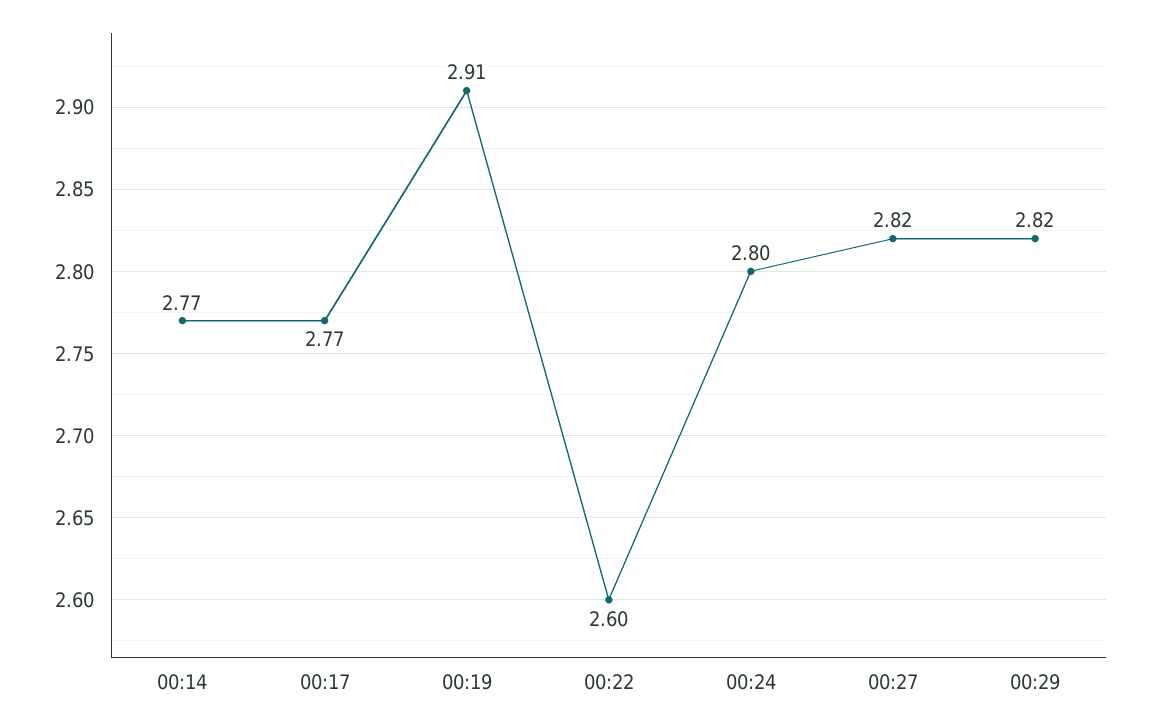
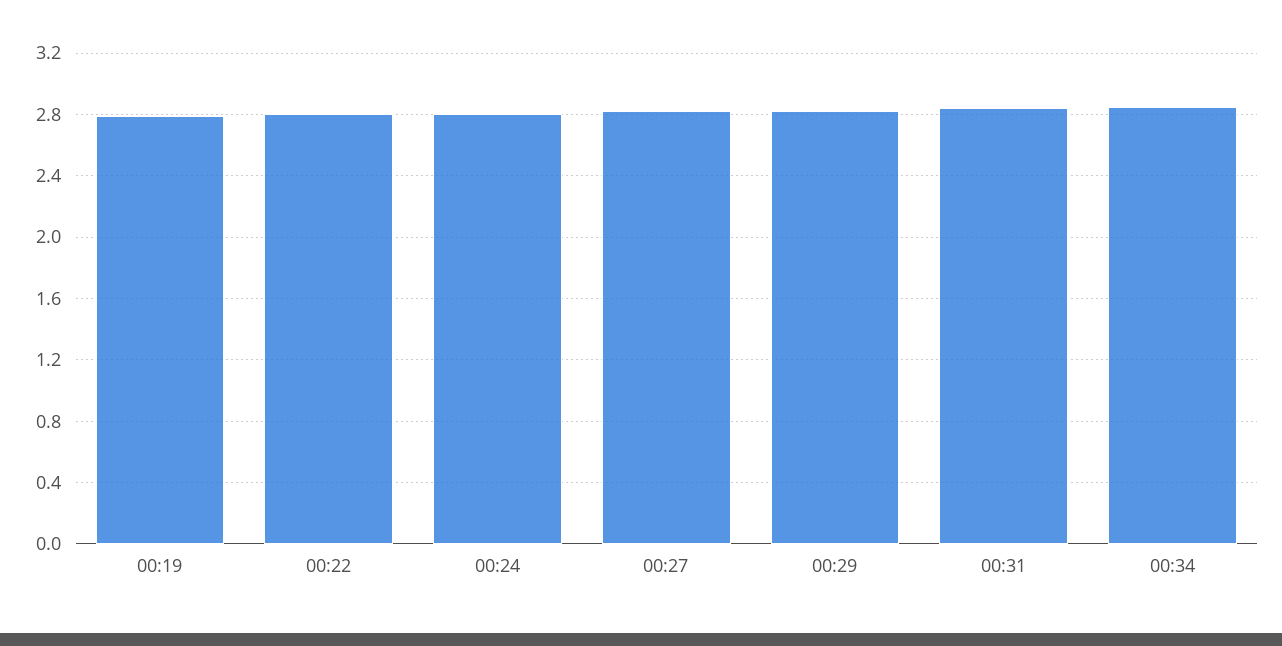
00:14: 2.77 -> none
00:17: 2.77 -> none
00:19: 2.91 -> 2.8
00:22: 2.6 -> 2.8
00:31: none -> 2.85
00:34: none -> 2.85

